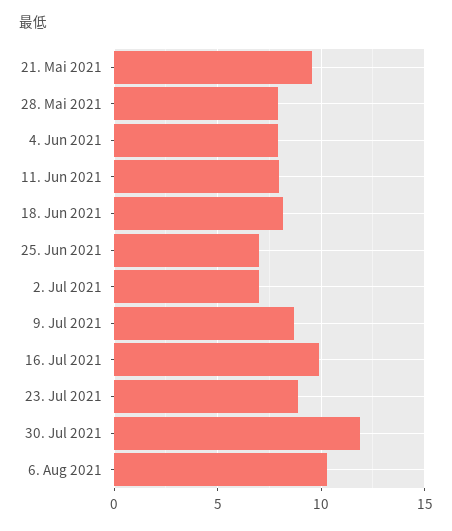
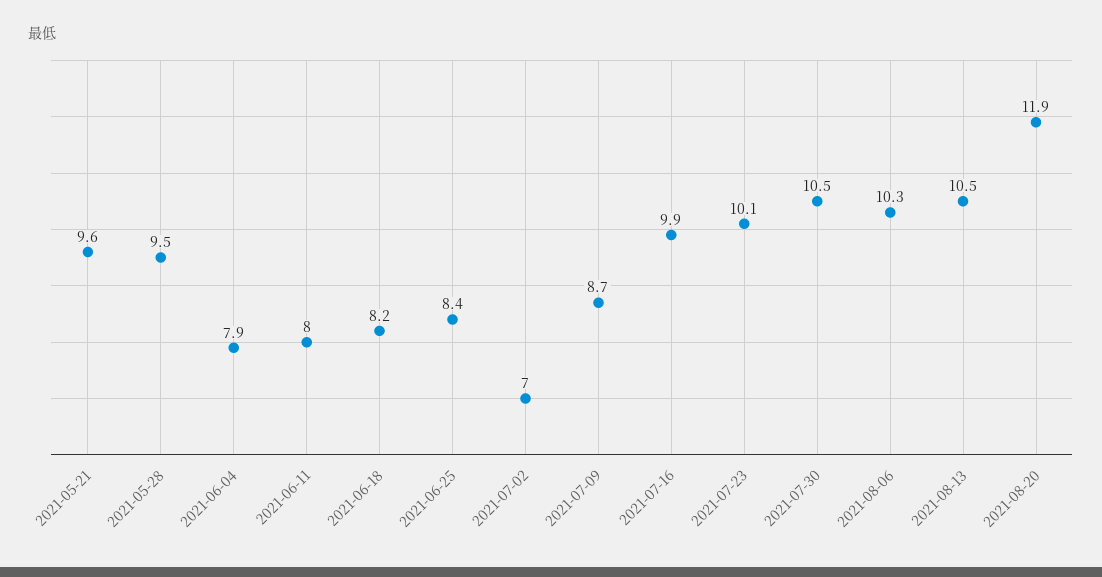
28. Mai 2021: 8 -> 9.5
25. Jun 2021: 7 -> 8.4
23. Jul 2021: 9 -> 10.1
30. Jul 2021: 12 -> 10.5
2021-08-13: none -> 10.5
2021-08-20: none -> 11.9

